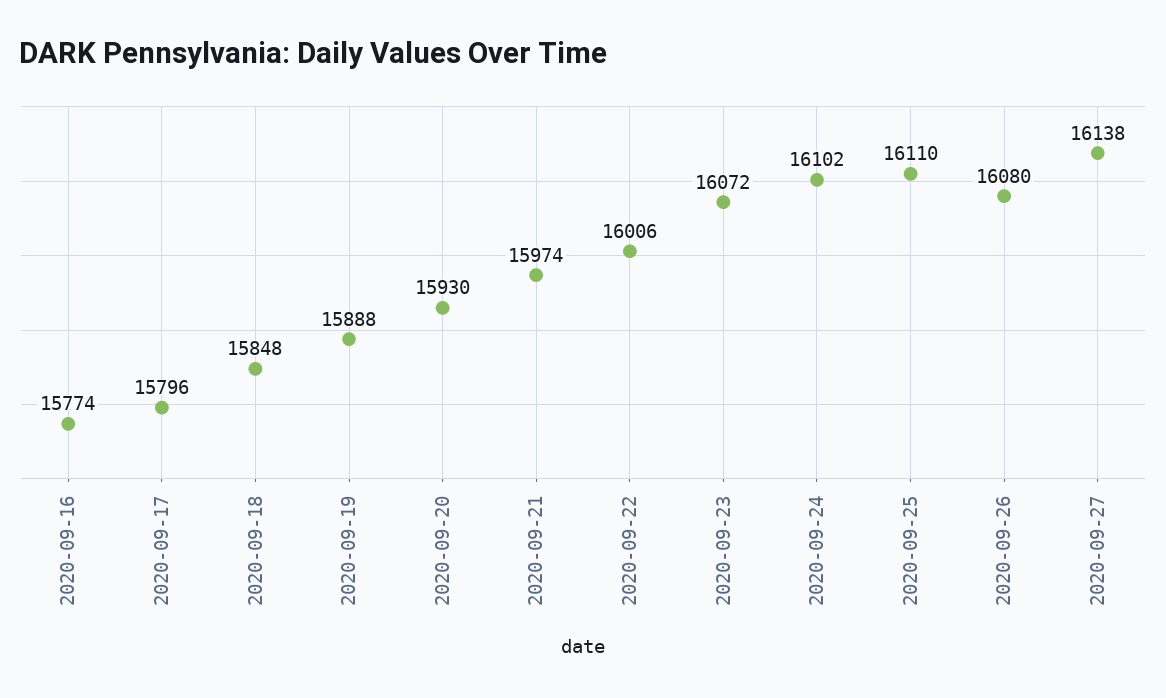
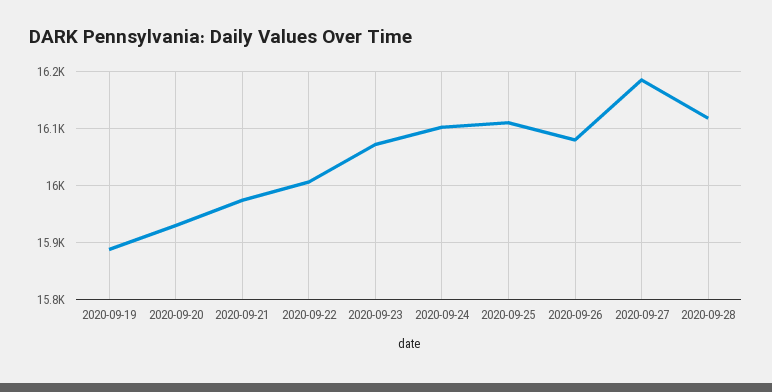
2020-09-16: 15774 -> none
2020-09-17: 15796 -> none
2020-09-18: 15848 -> none
2020-09-27: 16138 -> 16180
2020-09-28: none -> 16120

